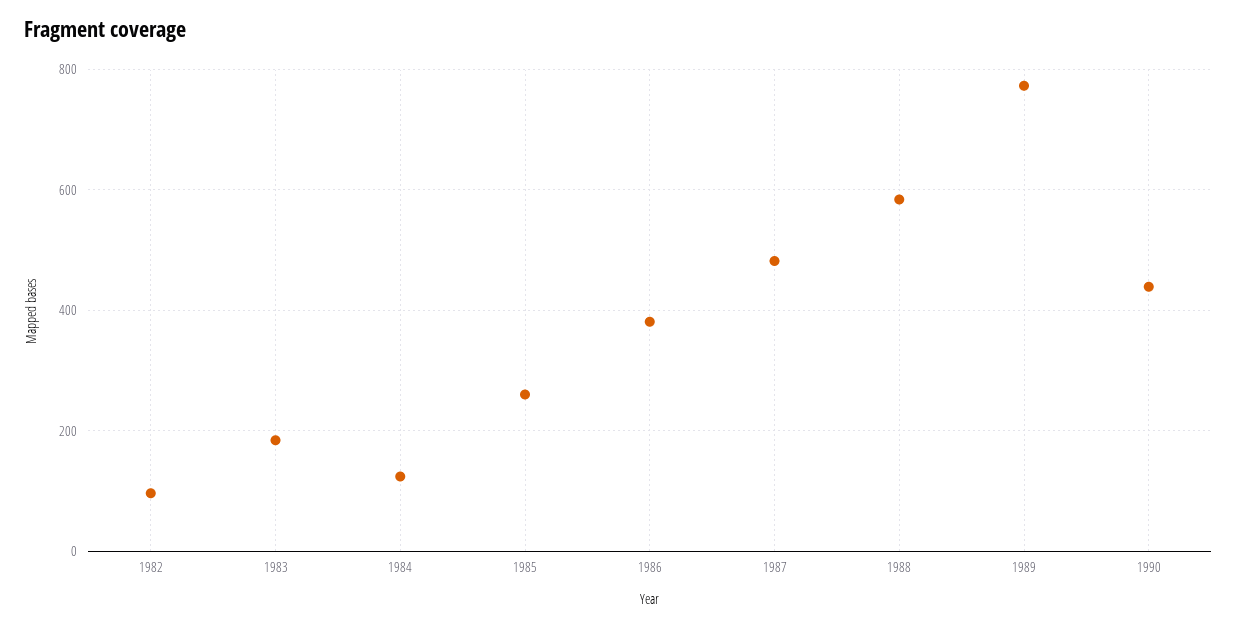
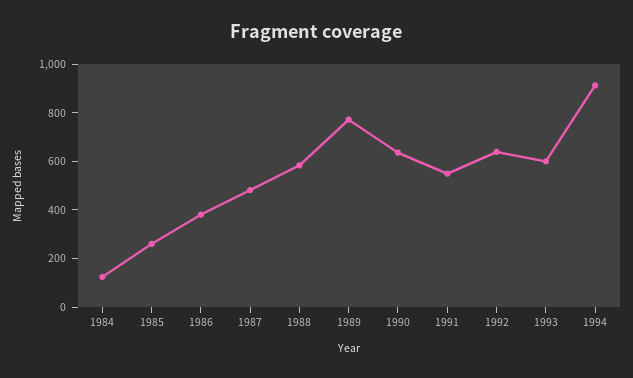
1982: 100 -> none
1983: 180 -> none
1990: 440 -> 650
1991: none -> 550
1992: none -> 650
1993: none -> 600
1994: none -> 900

